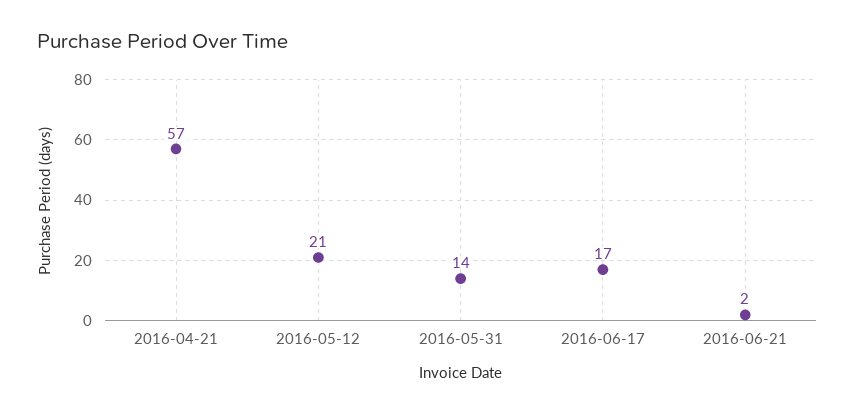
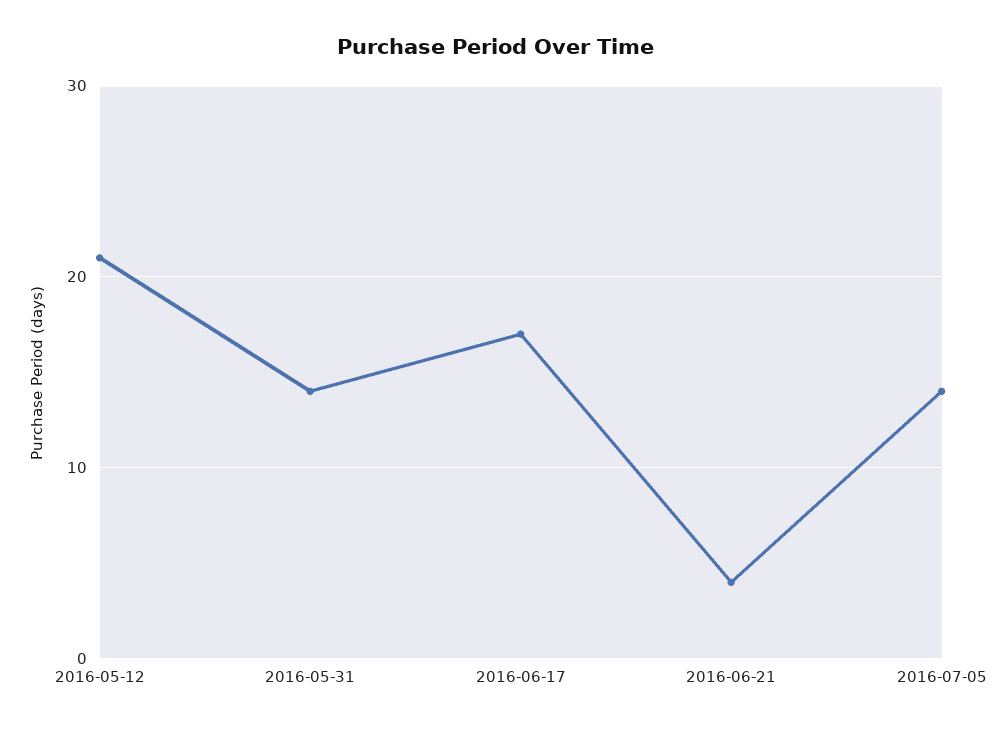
2016-04-21: 57 -> none
2016-06-21: 2 -> 4
2016-07-05: none -> 14

